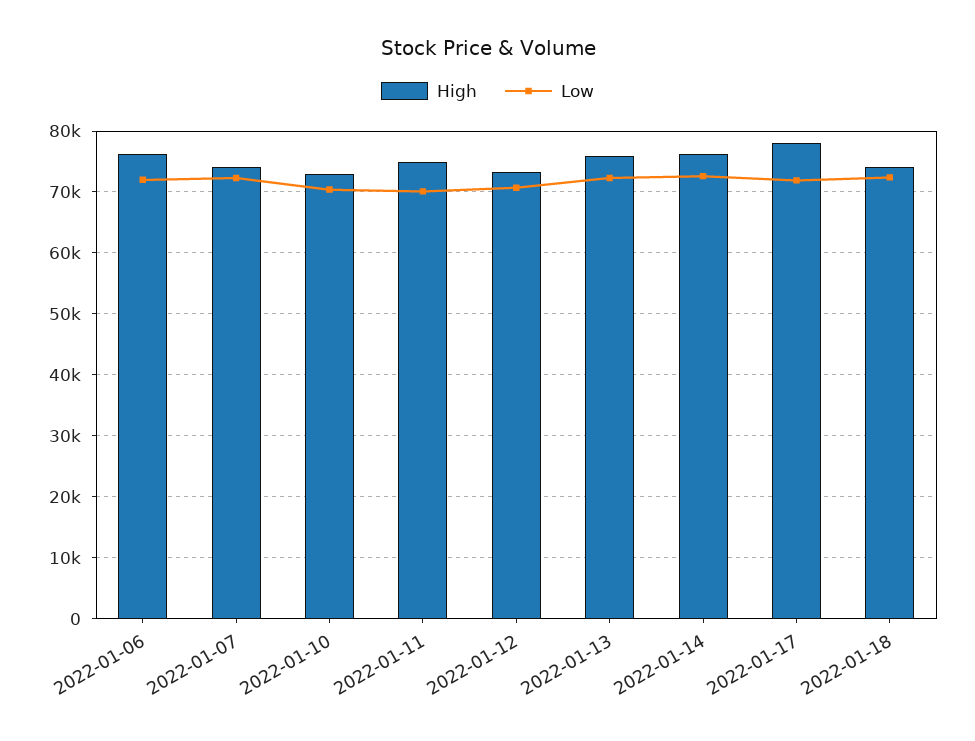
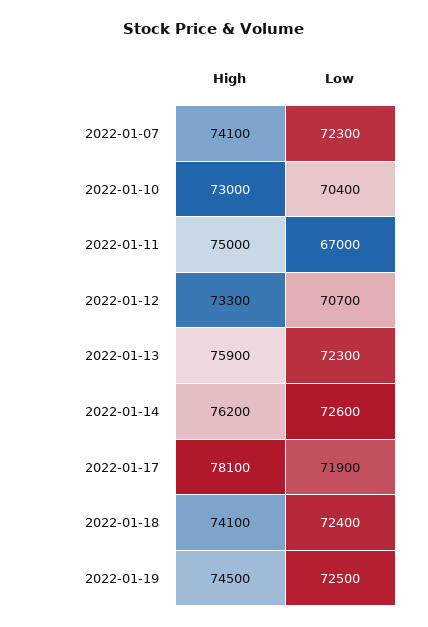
High, 2022-01-06: 76000 -> none
Low, 2022-01-06: 72000 -> none
Low, 2022-01-11: 70000 -> 67000
High, 2022-01-19: none -> 74500
Low, 2022-01-19: none -> 72500

